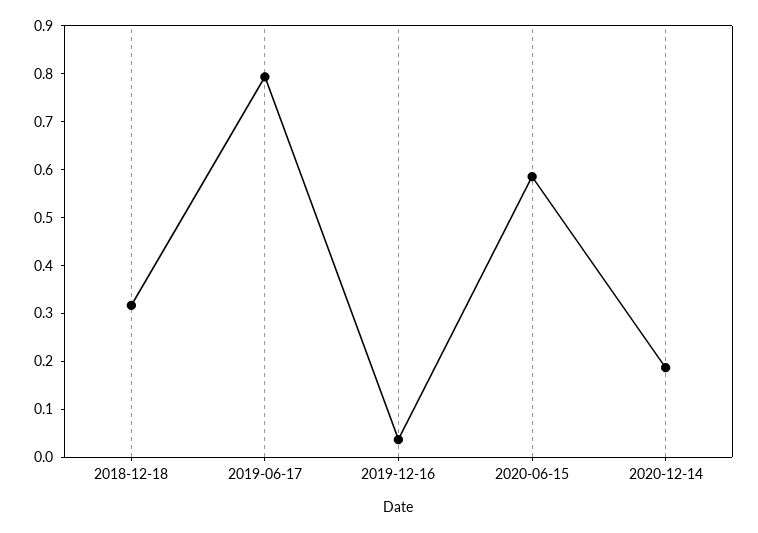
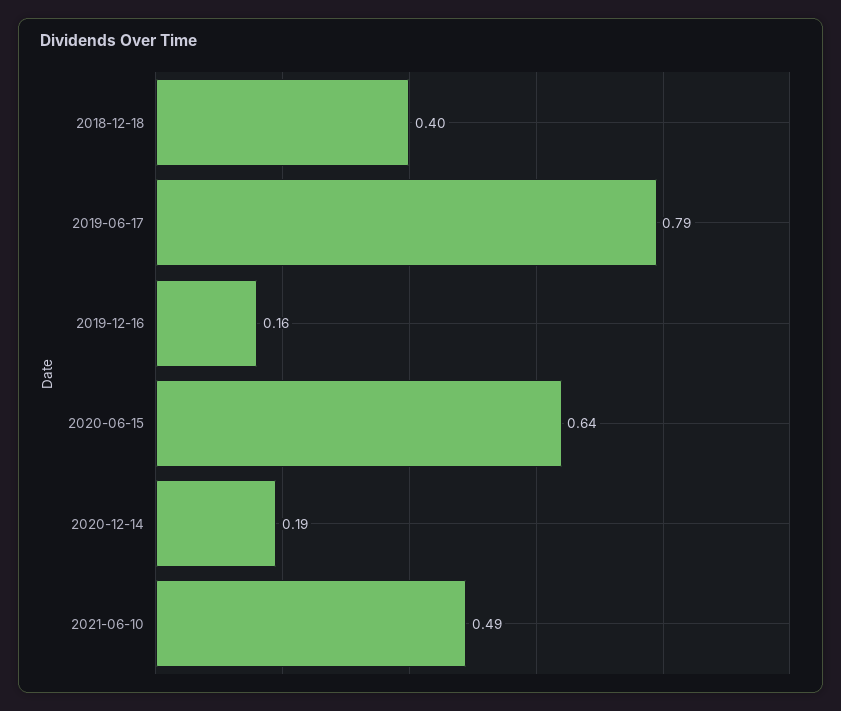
2018-12-18: 0.32 -> 0.4
2019-12-16: 0.04 -> 0.16
2020-06-15: 0.58 -> 0.64
2021-06-10: none -> 0.49

